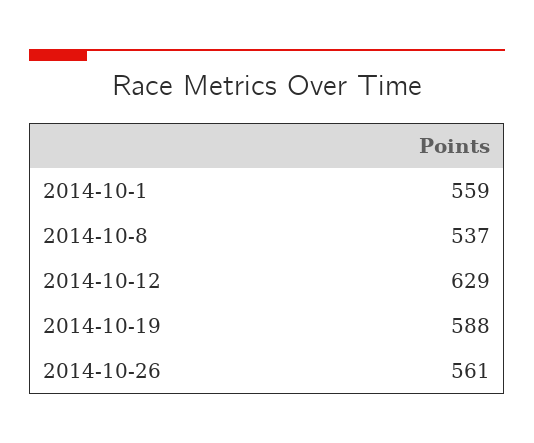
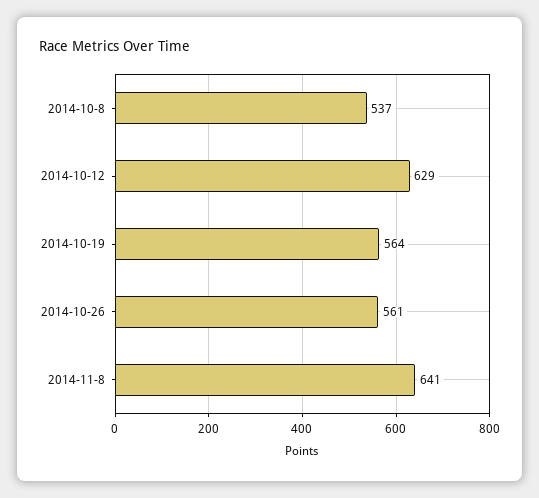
2014-10-1: 559 -> none
2014-10-19: 588 -> 564
2014-11-8: none -> 641

